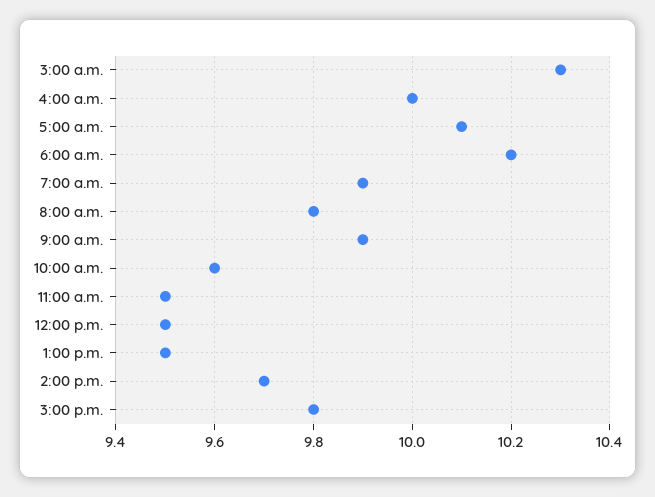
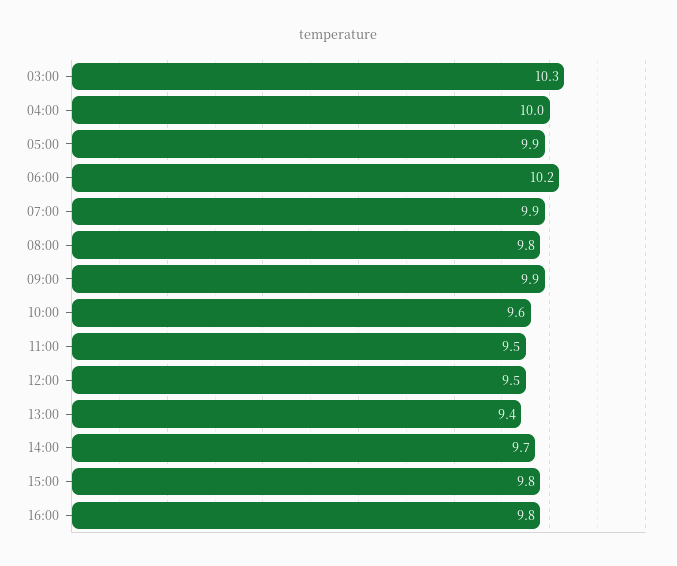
5:00 a.m.: 10.1 -> 9.9
1:00 p.m.: 9.5 -> 9.4
16:00: none -> 9.8

